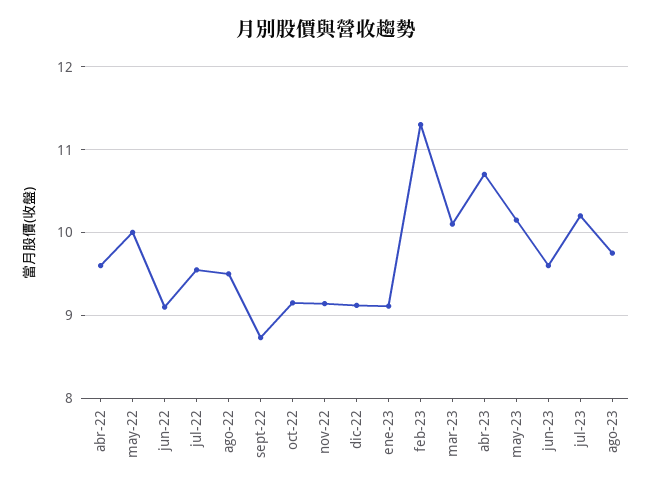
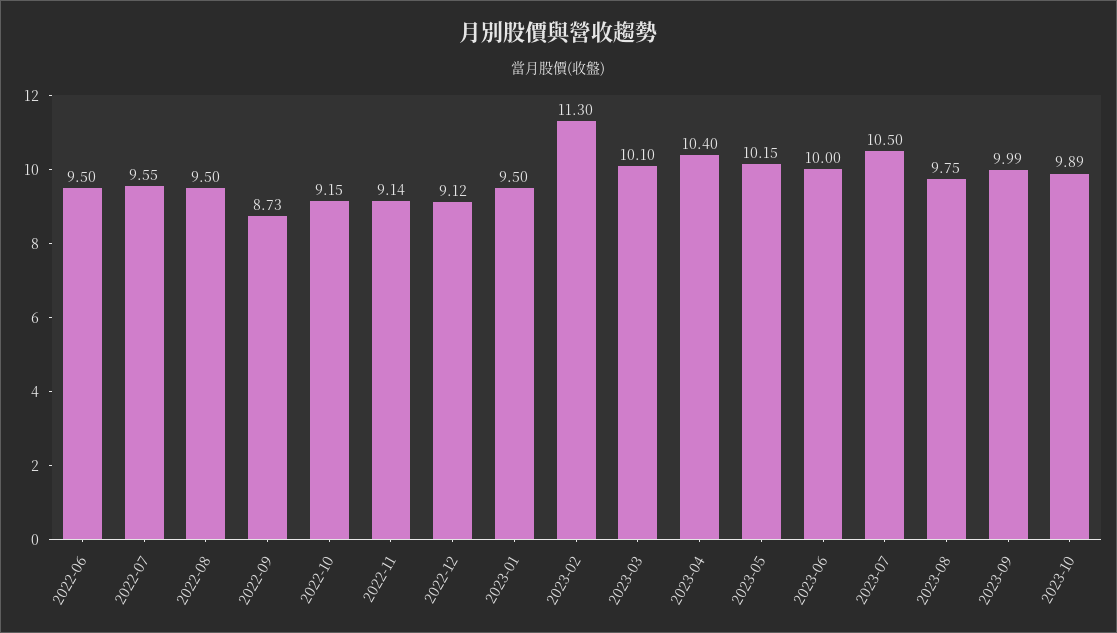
abr-22: 9.6 -> none
may-22: 10 -> none
jun-22: 9.1 -> 9.5
ene-23: 9.1 -> 9.5
abr-23: 10.7 -> 10.4
jun-23: 9.6 -> 10
jul-23: 10.2 -> 10.5
2023-09: none -> 9.99
2023-10: none -> 9.89

